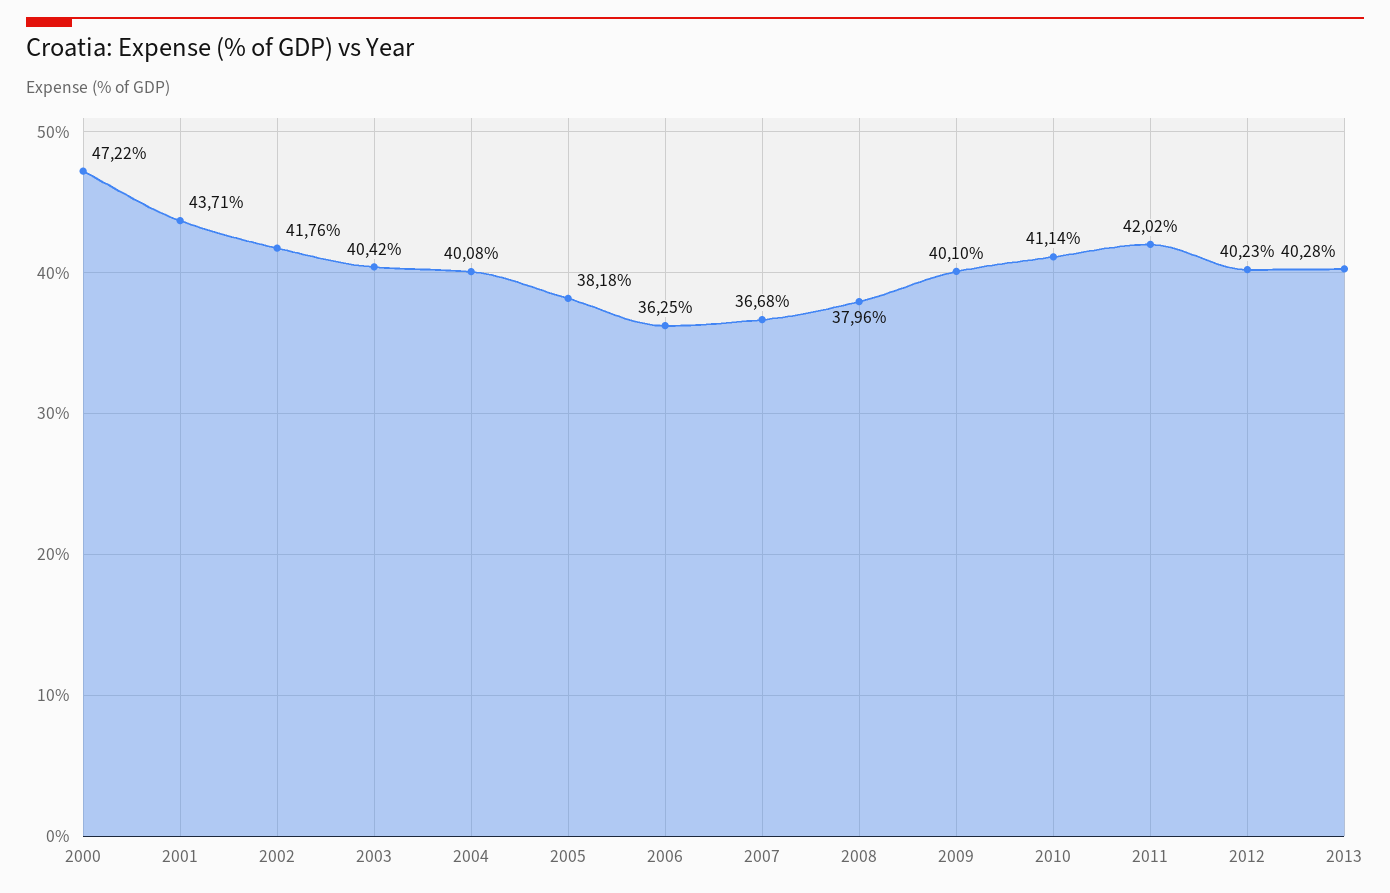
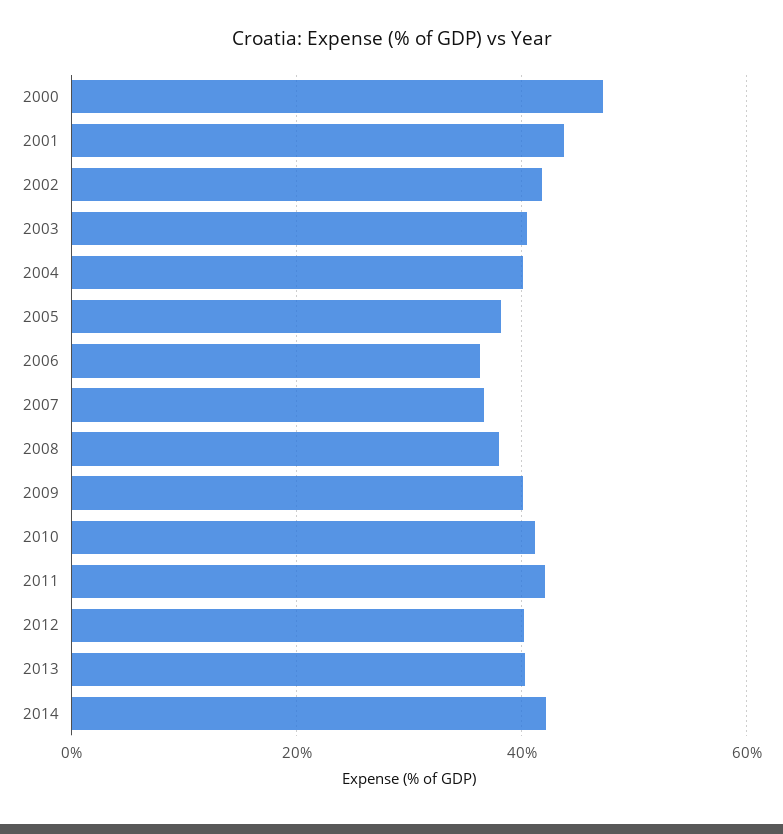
2014: none -> 42

